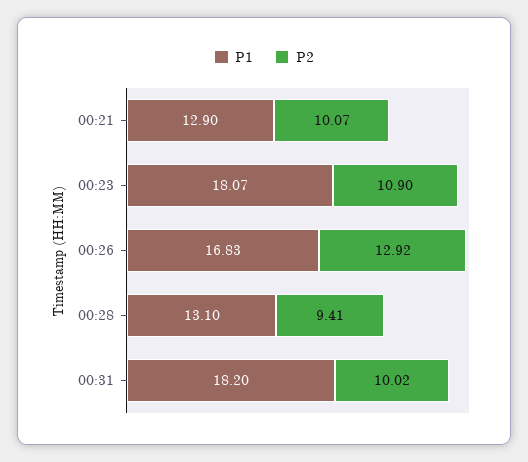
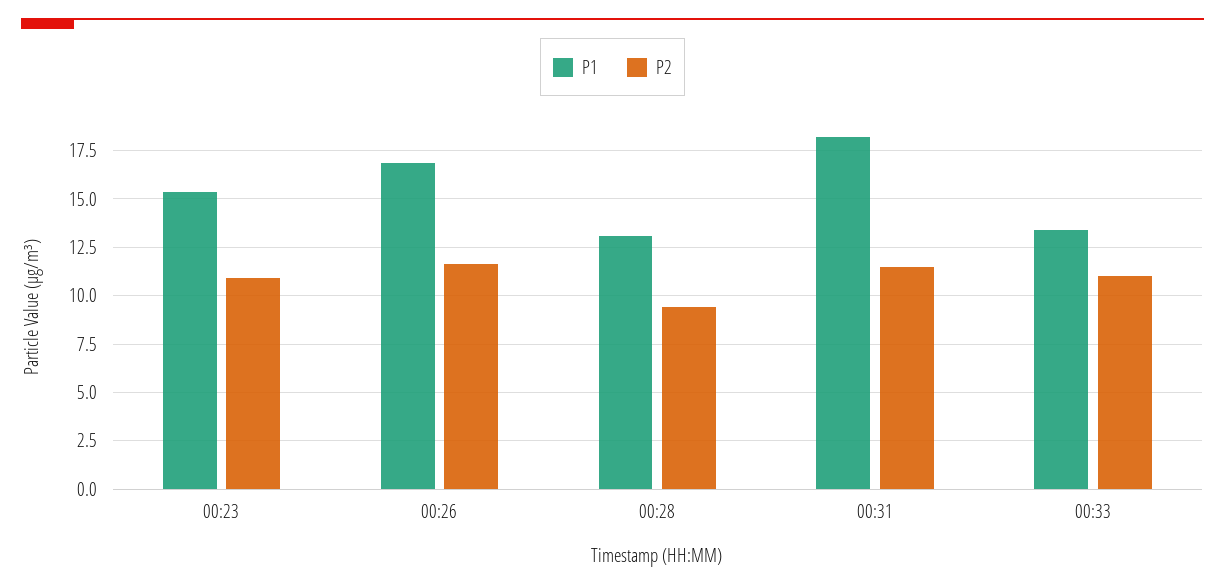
P1, 00:21: 12.9 -> none
P2, 00:21: 10.07 -> none
P1, 00:23: 18.07 -> 15.5
P2, 00:26: 12.92 -> 11.5
P2, 00:31: 10.02 -> 11.5
P1, 00:33: none -> 13.5
P2, 00:33: none -> 11

